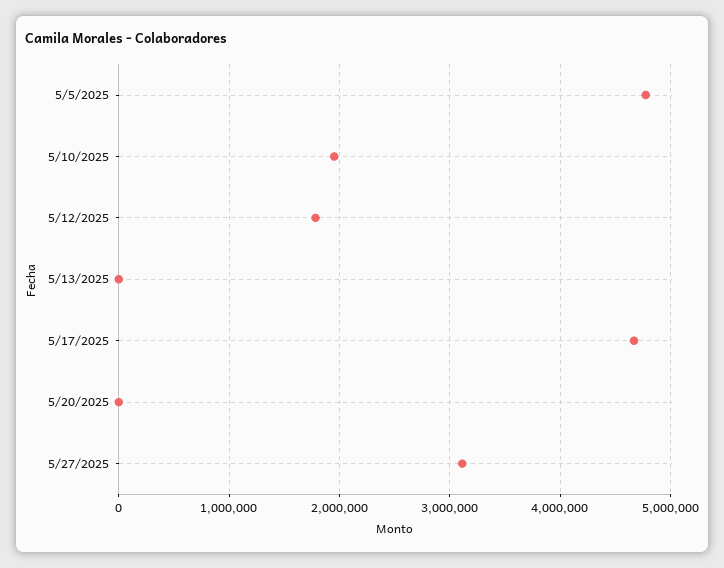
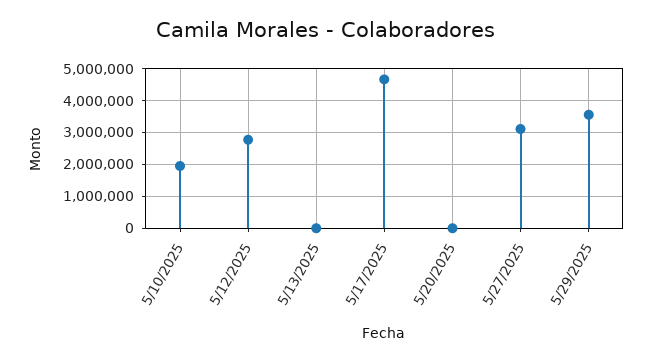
5/5/2025: 4800000 -> none
5/12/2025: 1800000 -> 2800000
5/29/2025: none -> 3600000

